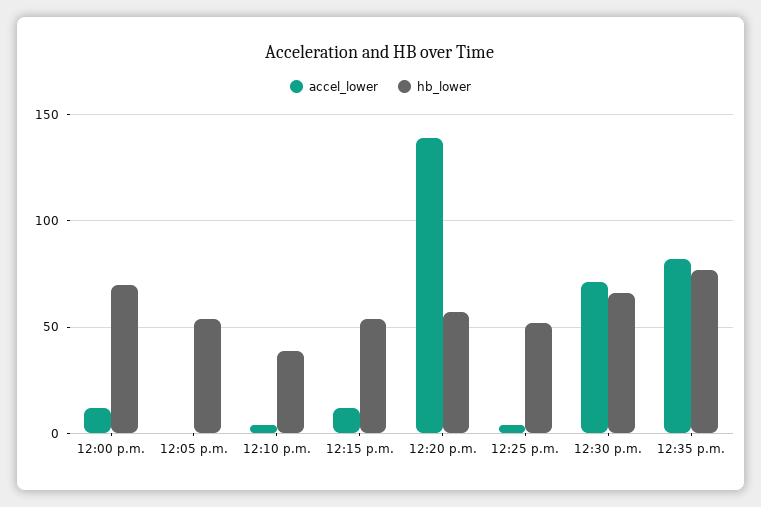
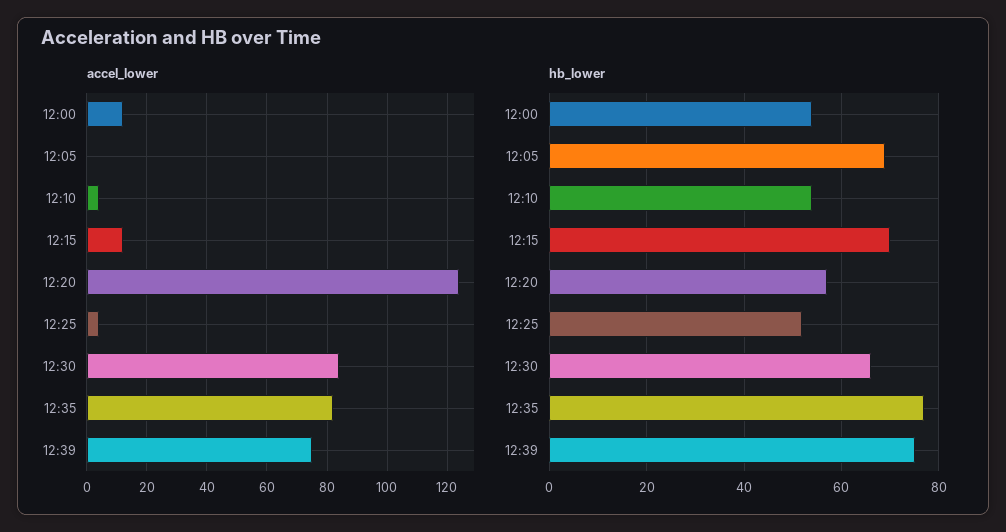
hb_lower, 12:00 p.m.: 70 -> 55
hb_lower, 12:05 p.m.: 55 -> 70
hb_lower, 12:10 p.m.: 40 -> 55
hb_lower, 12:15 p.m.: 55 -> 70
accel_lower, 12:20 p.m.: 140 -> 125
accel_lower, 12:30 p.m.: 70 -> 85
accel_lower, 12:39: none -> 75
hb_lower, 12:39: none -> 75

